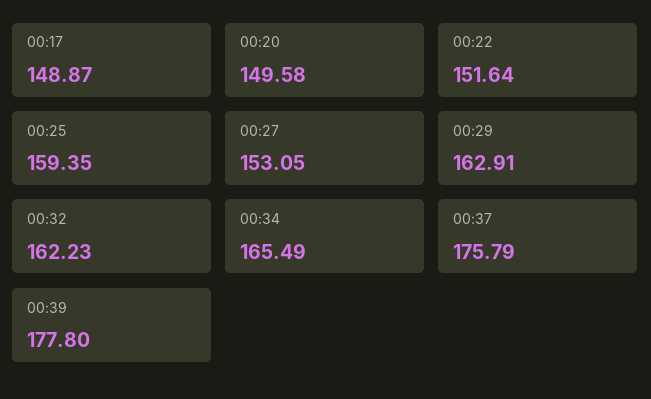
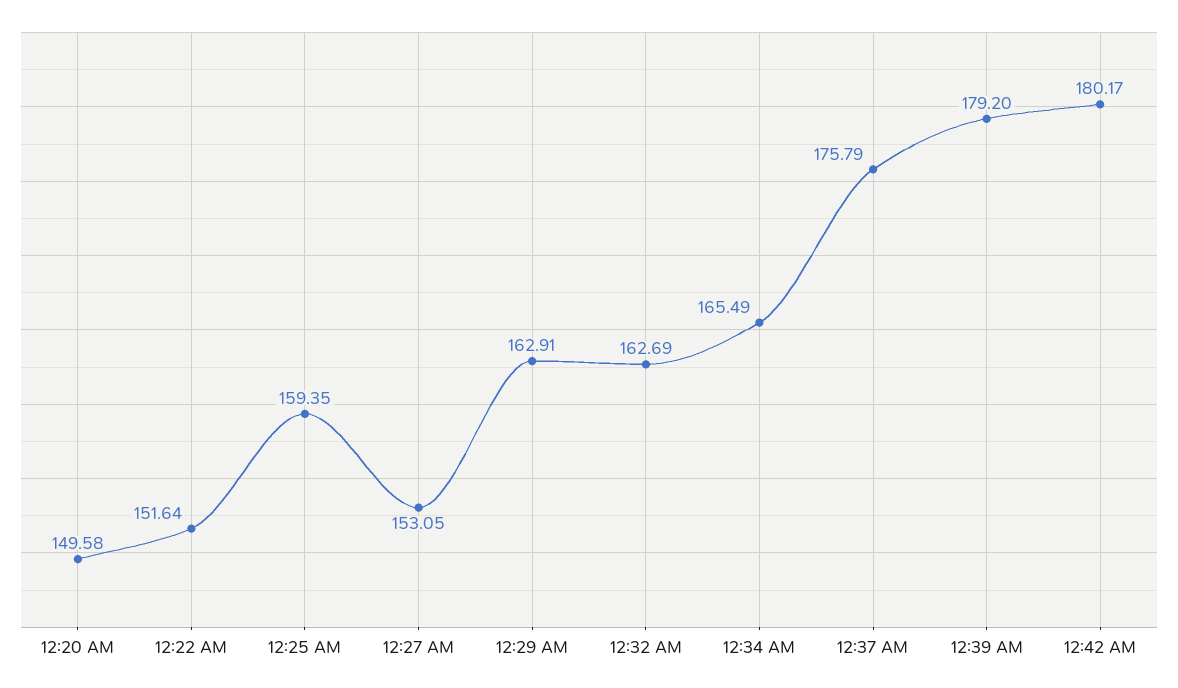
00:17: 148.87 -> none
00:32: 162.23 -> 162.69
00:39: 177.8 -> 179.2
12:42 AM: none -> 180.17

